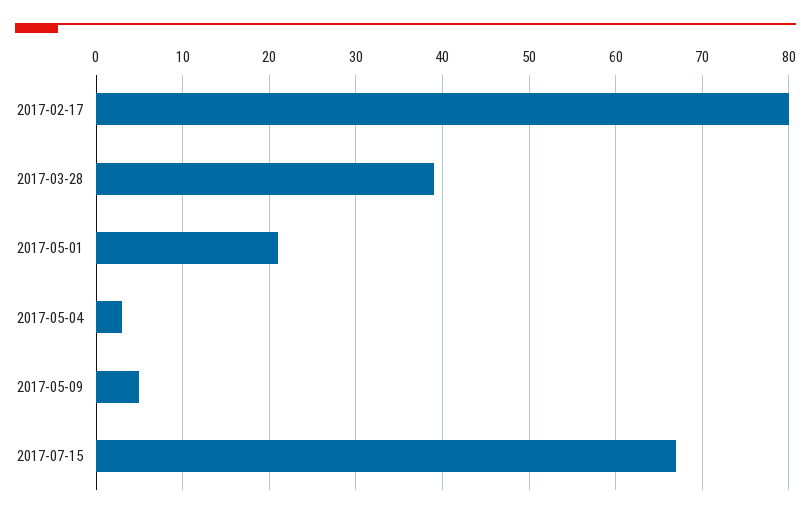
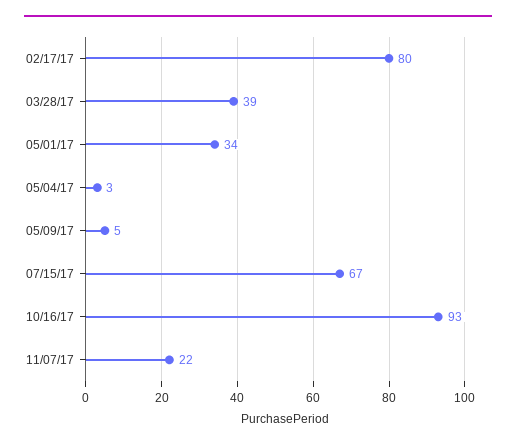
2017-05-01: 21 -> 34
10/16/17: none -> 93
11/07/17: none -> 22

